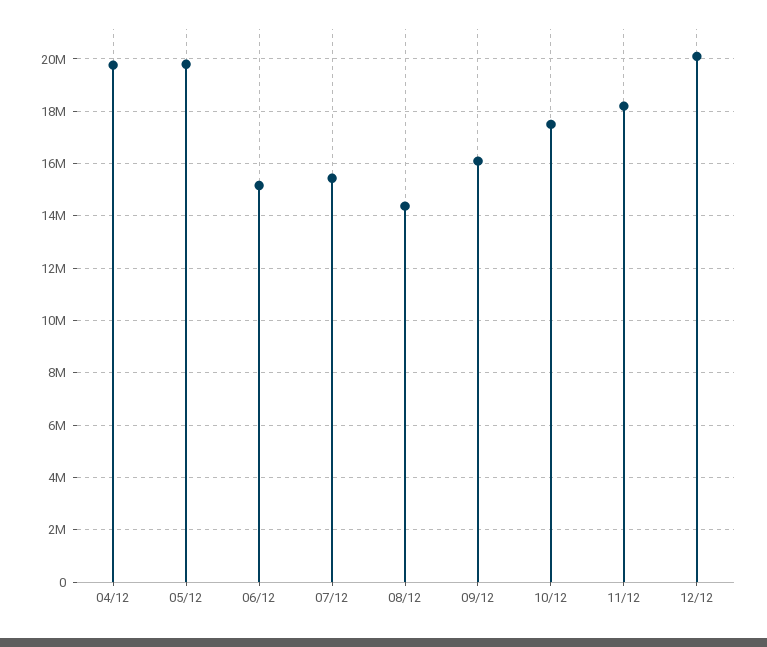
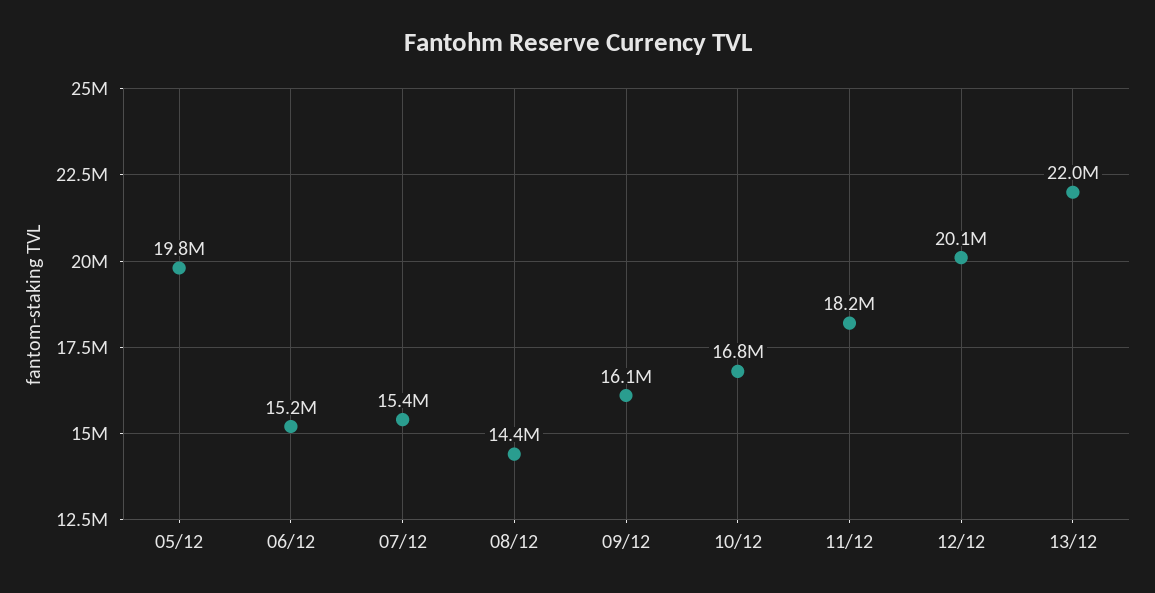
04/12: 19750000 -> none
10/12: 17500000 -> 16800000
13/12: none -> 22000000

